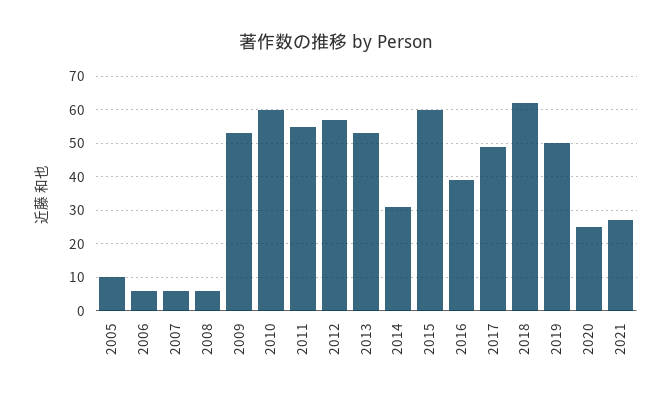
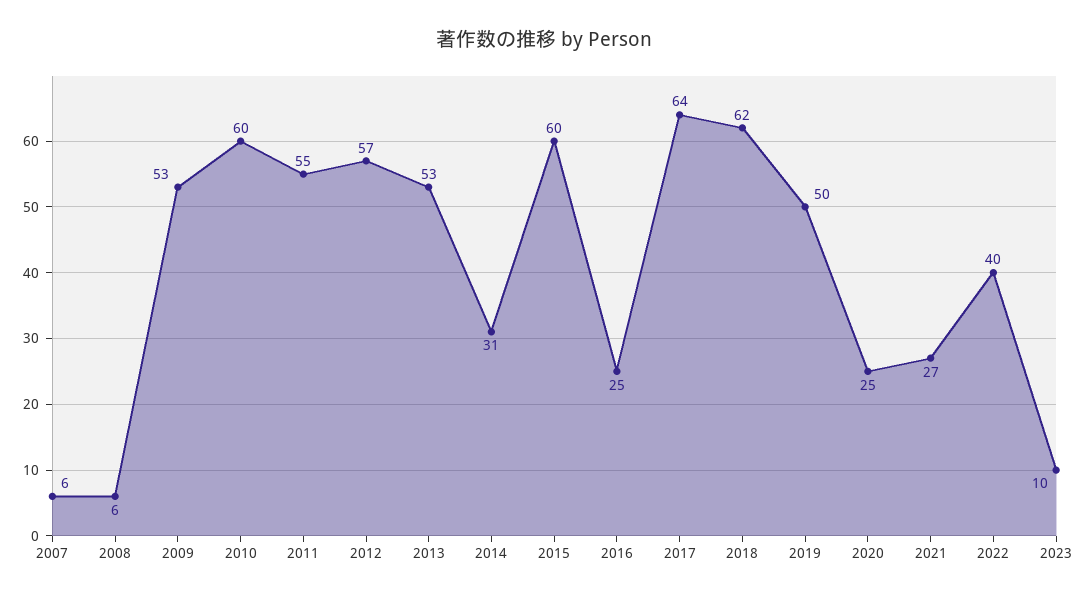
2005: 10 -> none
2006: 5 -> none
2016: 40 -> 25
2017: 50 -> 64
2022: none -> 40
2023: none -> 10

